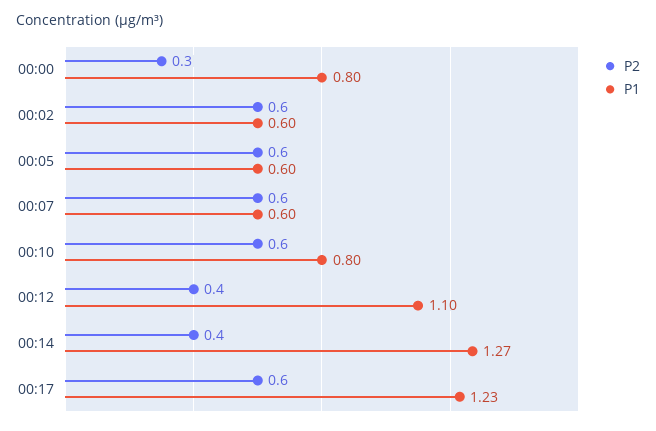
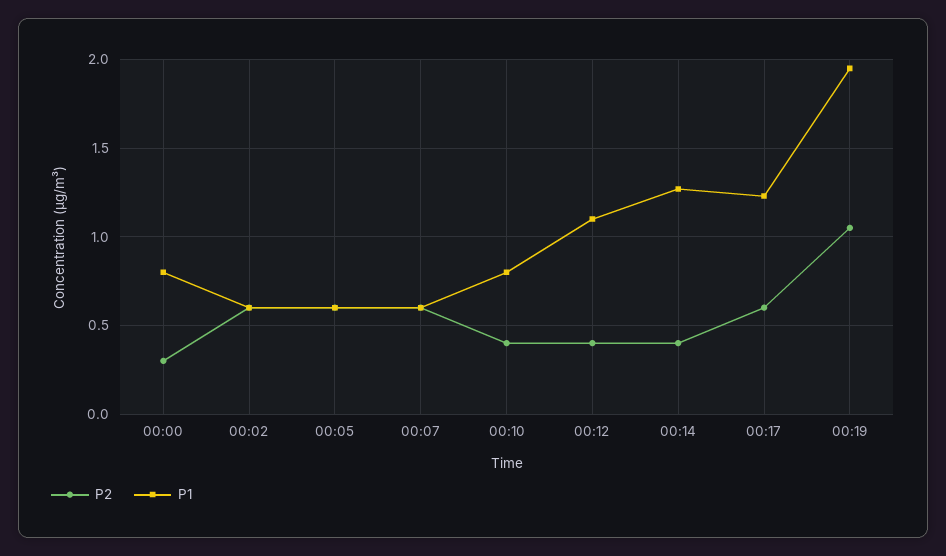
P2, 00:10: 0.6 -> 0.4
P2, 00:19: none -> 1.05
P1, 00:19: none -> 1.95

